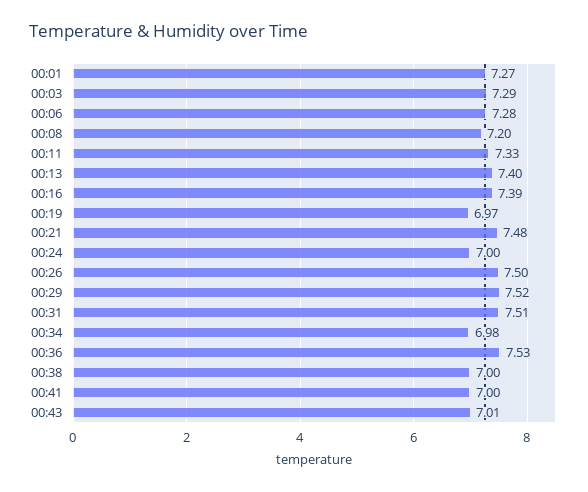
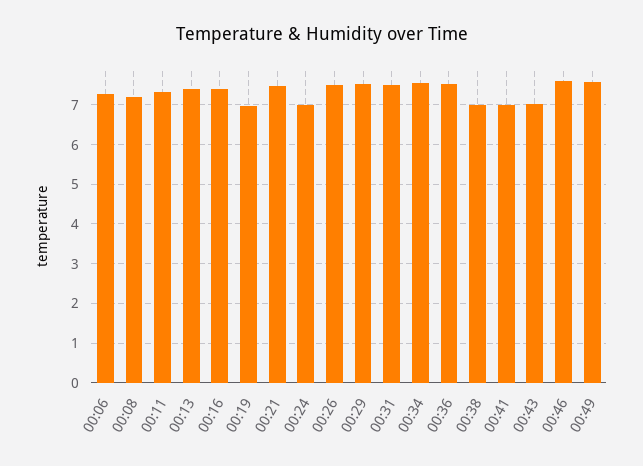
00:01: 7.27 -> none
00:03: 7.29 -> none
00:34: 6.98 -> 7.6
00:46: none -> 7.6
00:49: none -> 7.6

